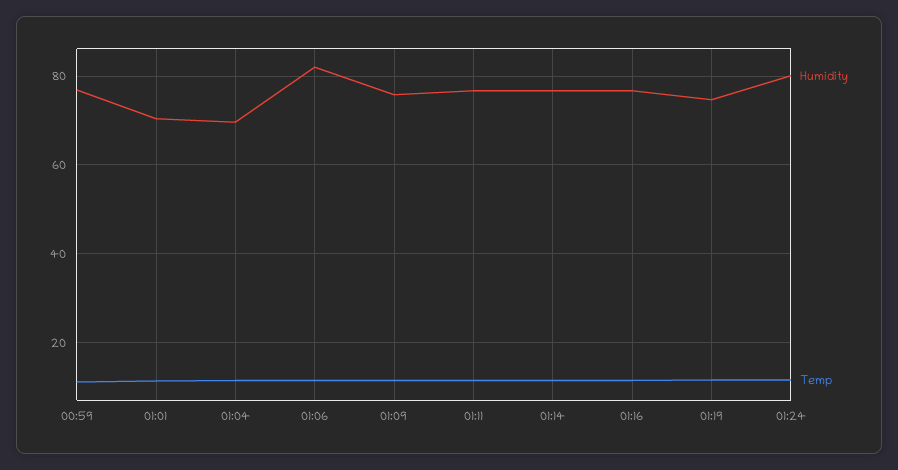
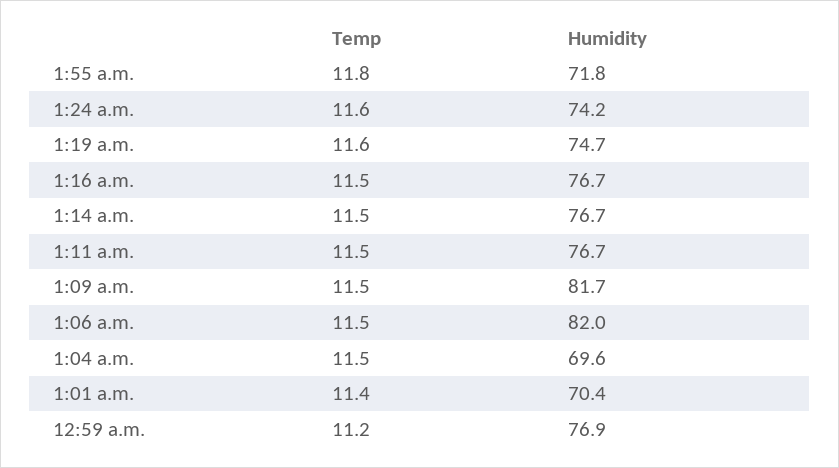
Humidity, 01:09: 76 -> 81.7
Humidity, 01:24: 80 -> 74.2
Temp, 1:55 a.m.: none -> 11.8
Humidity, 1:55 a.m.: none -> 71.8

